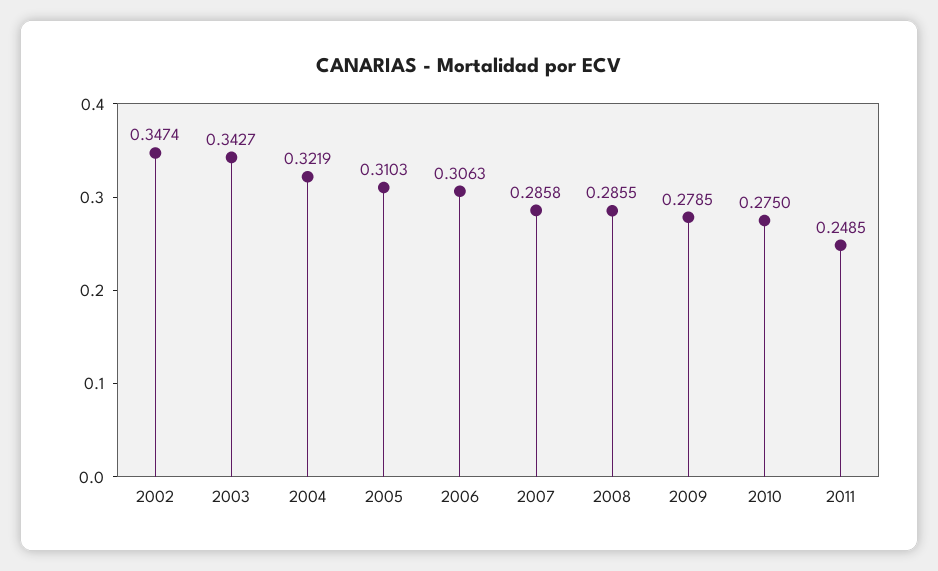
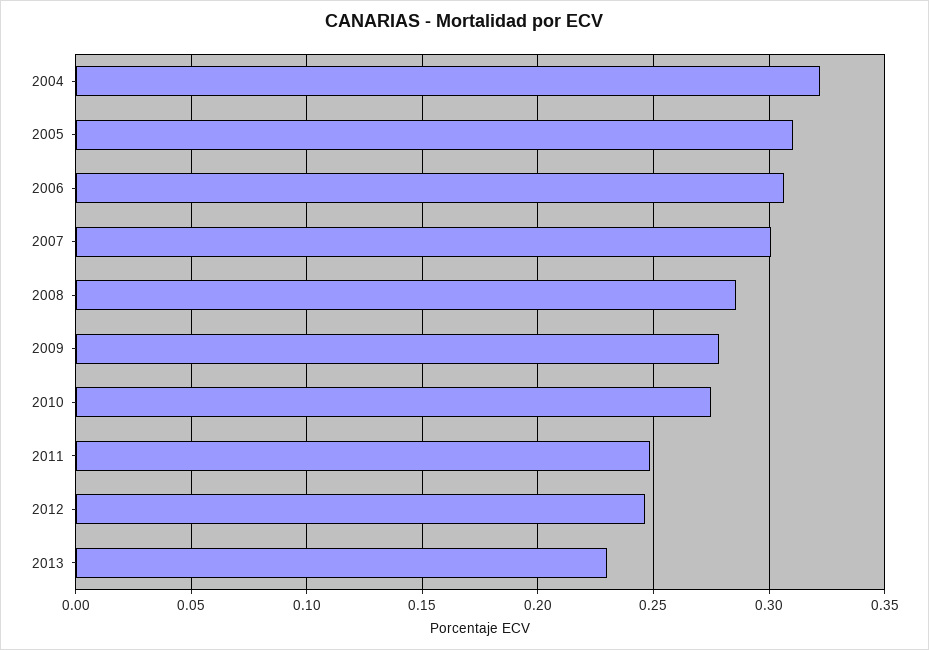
2002: 0.3474 -> none
2003: 0.3427 -> none
2007: 0.2858 -> 0.3
2012: none -> 0.245
2013: none -> 0.23

